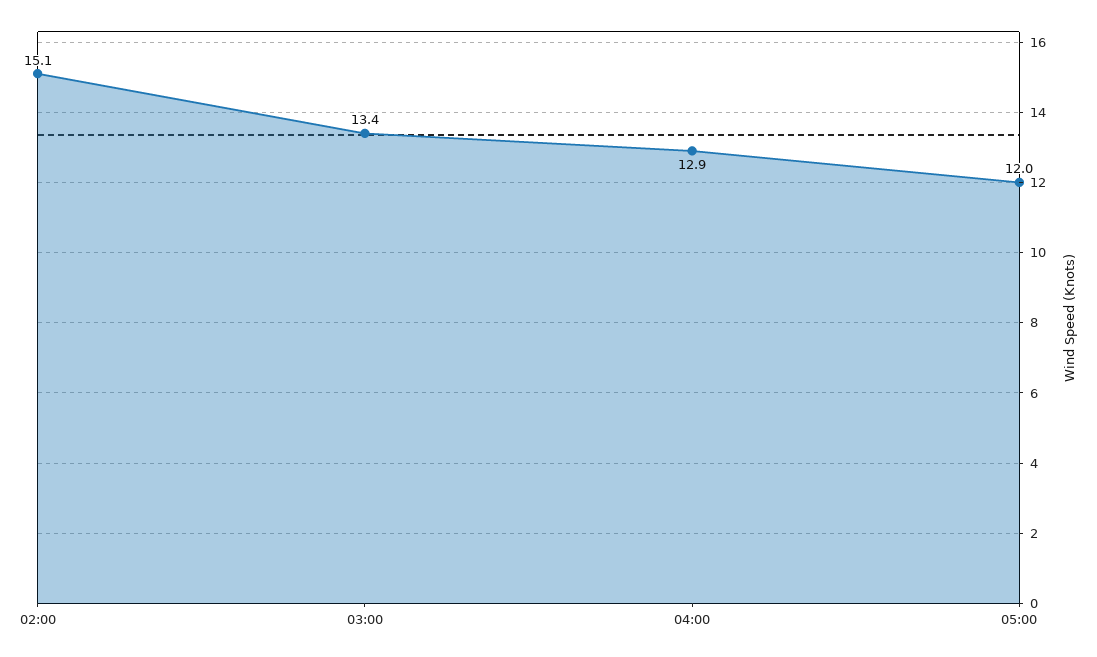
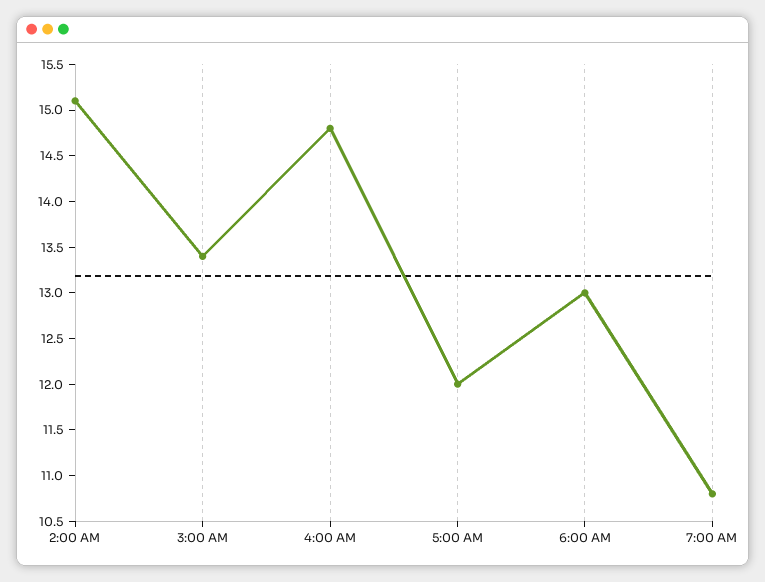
04:00: 12.9 -> 14.8
6:00 AM: none -> 13
7:00 AM: none -> 10.8

